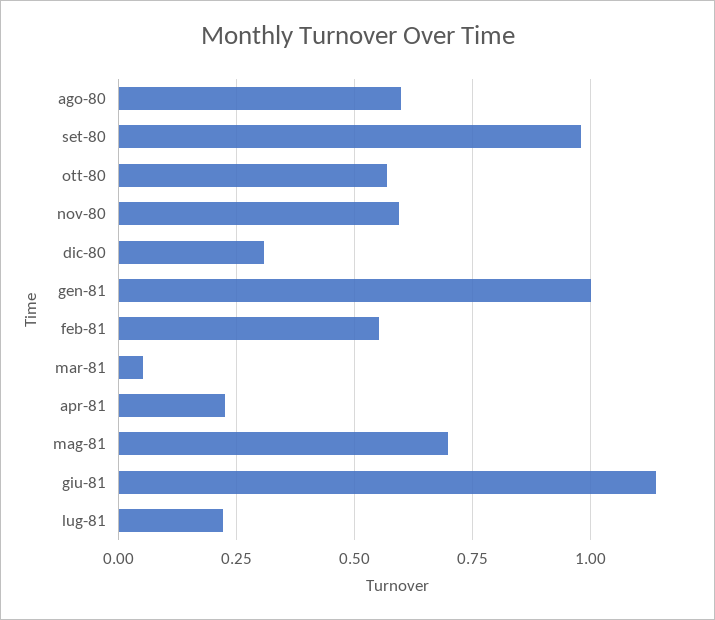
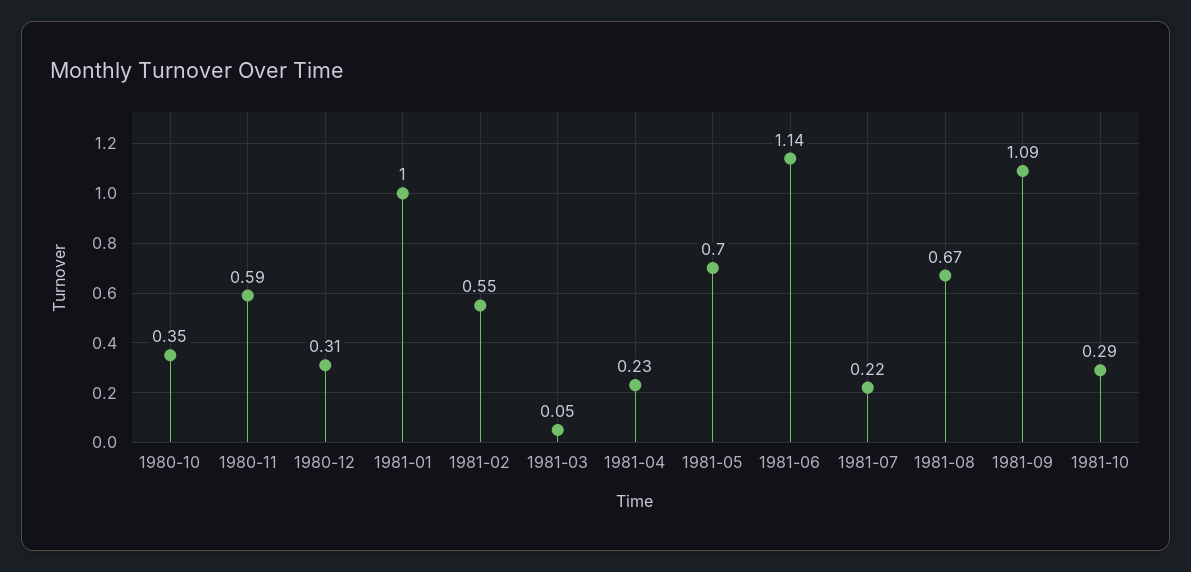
ago-80: 0.6 -> none
set-80: 0.975 -> none
ott-80: 0.575 -> 0.35
1981-08: none -> 0.67
1981-09: none -> 1.09
1981-10: none -> 0.29

